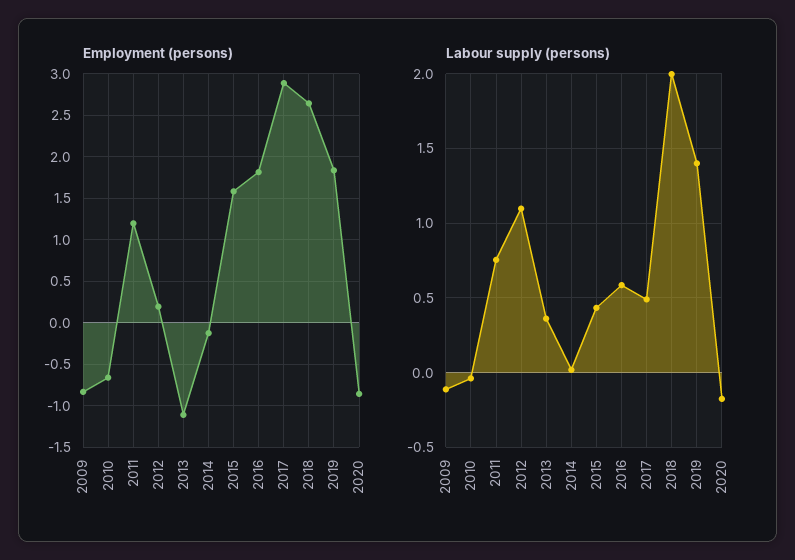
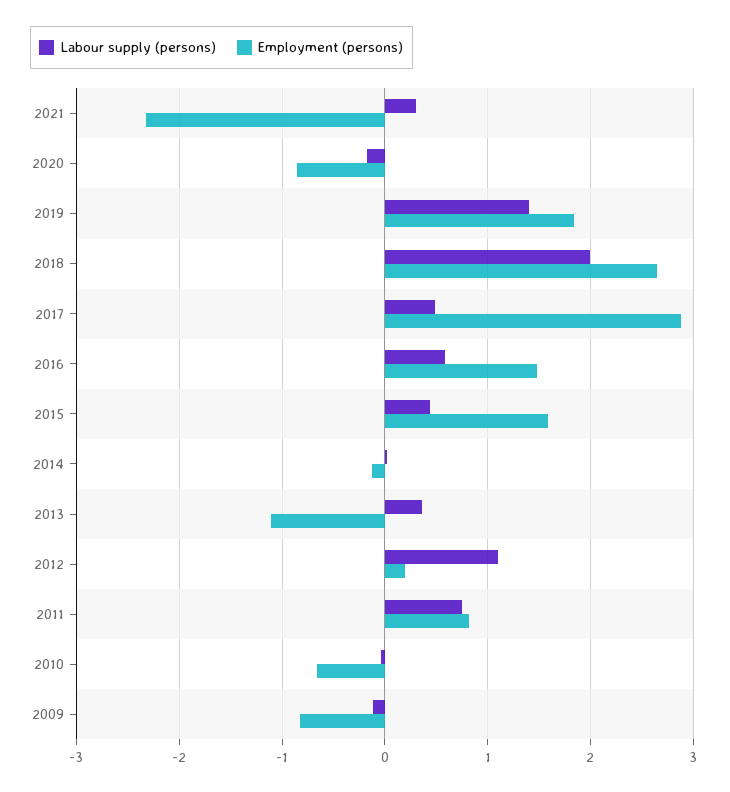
Employment (persons), 2011: 1.2 -> 0.8
Employment (persons), 2016: 1.8 -> 1.5
Labour supply (persons), 2021: none -> 0.3
Employment (persons), 2021: none -> -2.3

